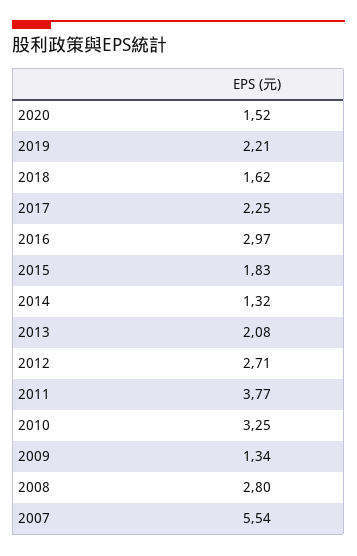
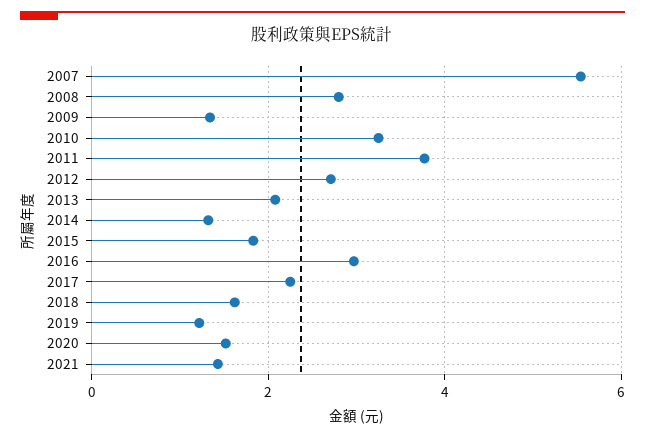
2019: 2.21 -> 1.2
2021: none -> 1.4

